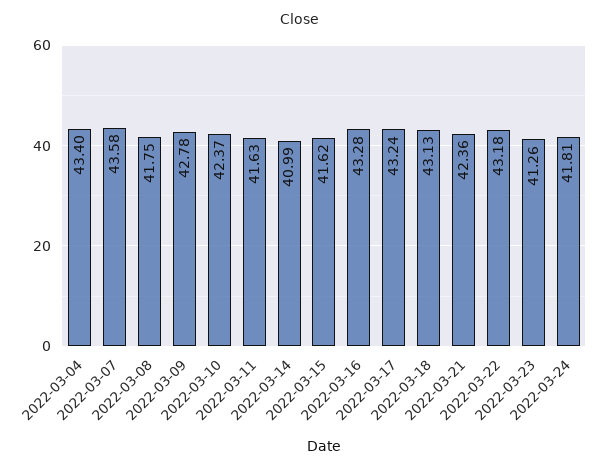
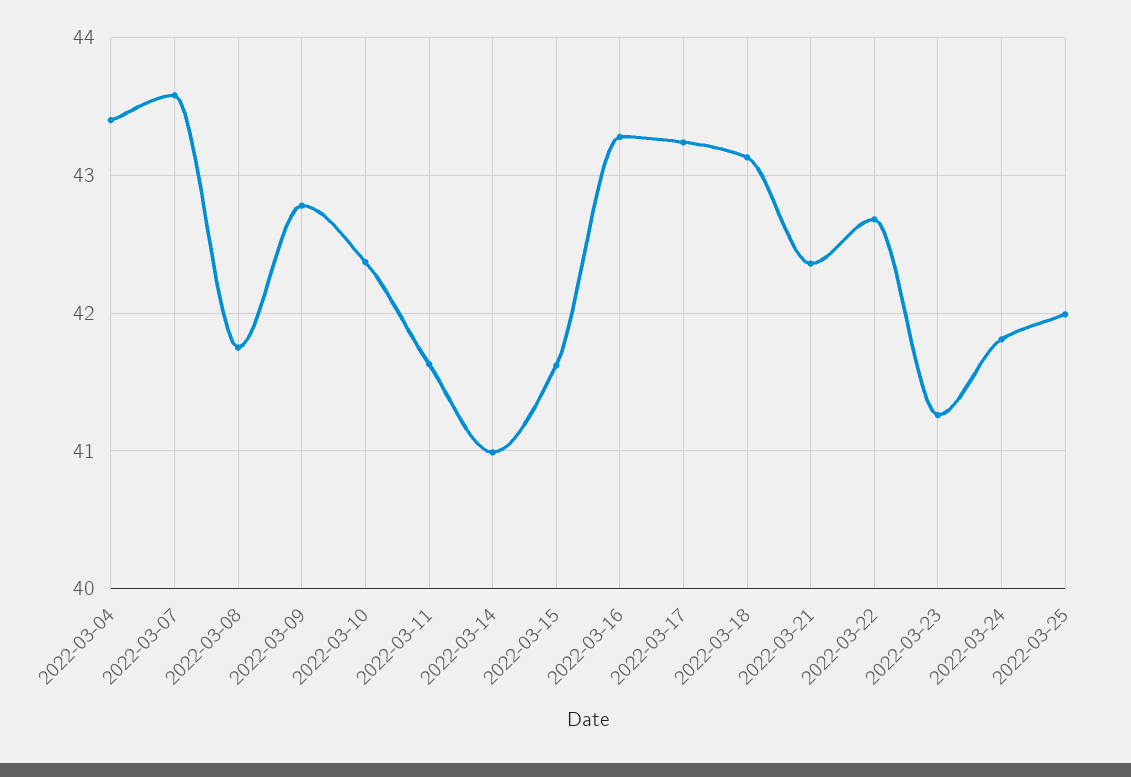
2022-03-22: 43.18 -> 42.7
2022-03-25: none -> 42

